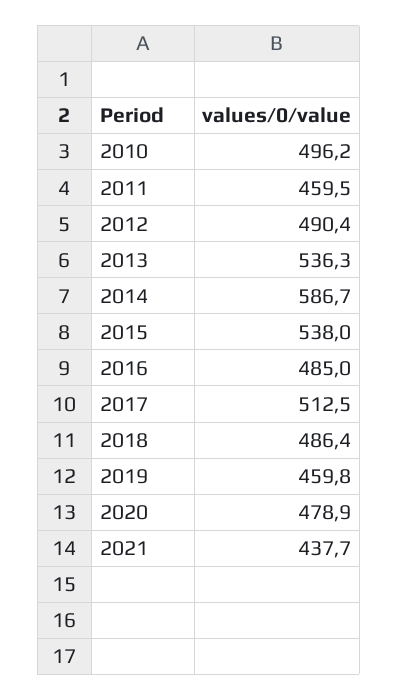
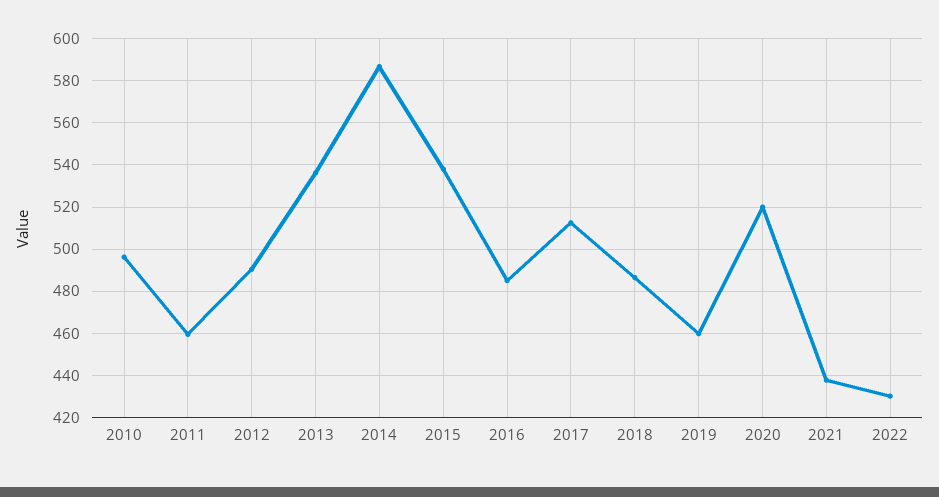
2020: 478.9 -> 520
2022: none -> 430

